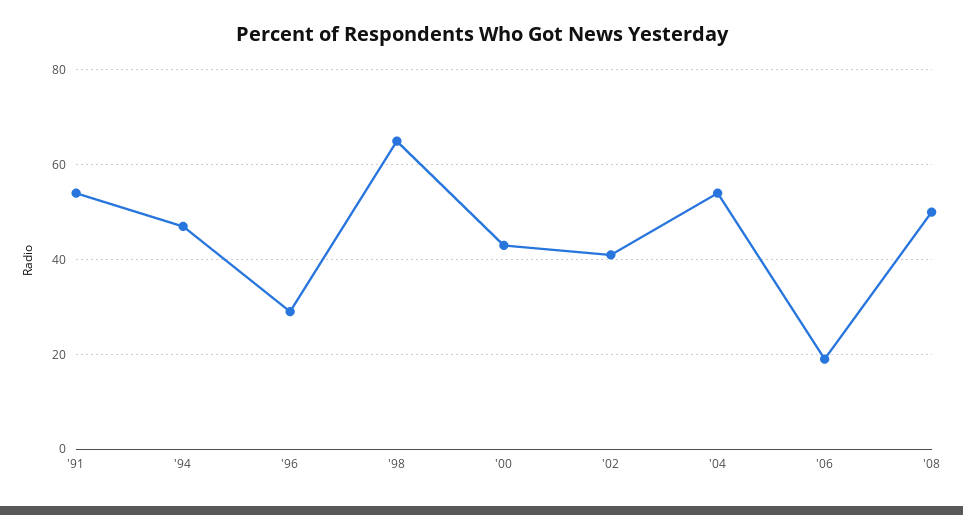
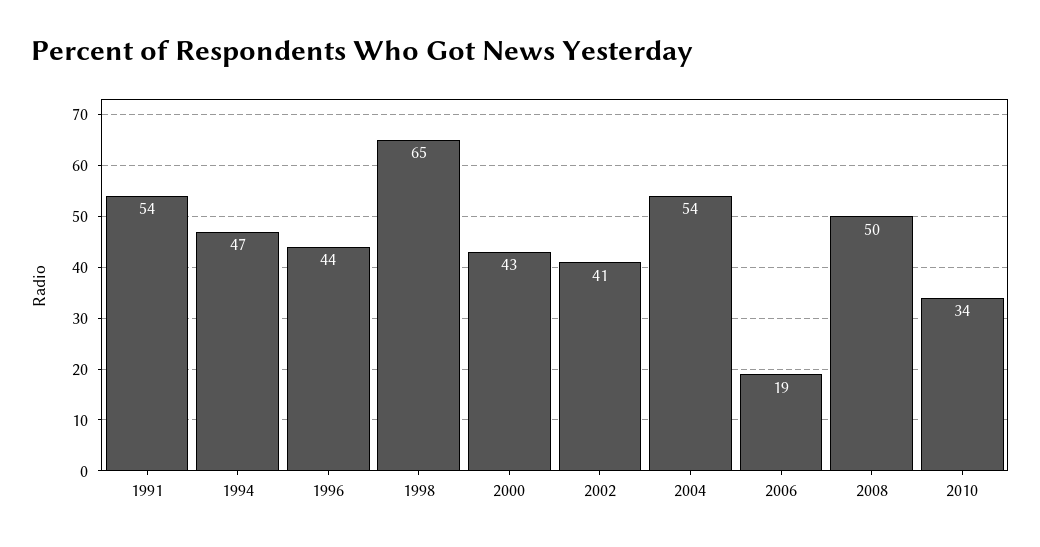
'96: 30 -> 44
2010: none -> 34

